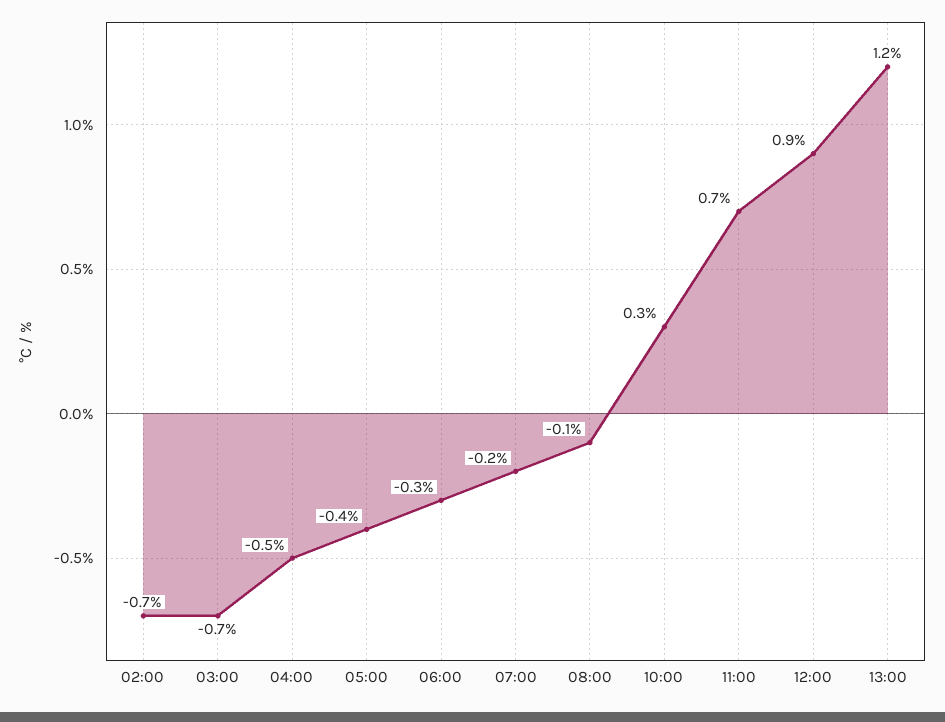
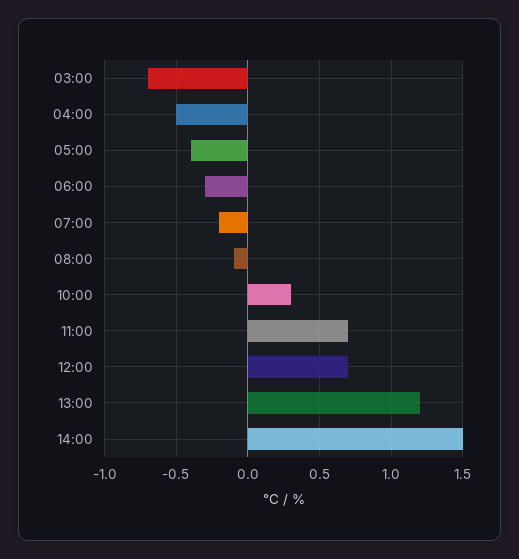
02:00: -0.7 -> none
12:00: 0.9 -> 0.7
14:00: none -> 1.5

